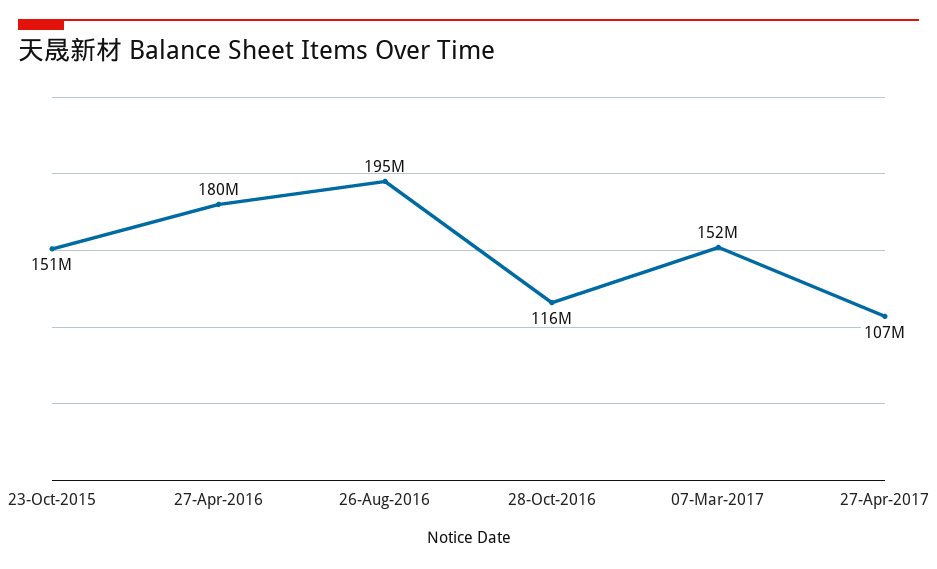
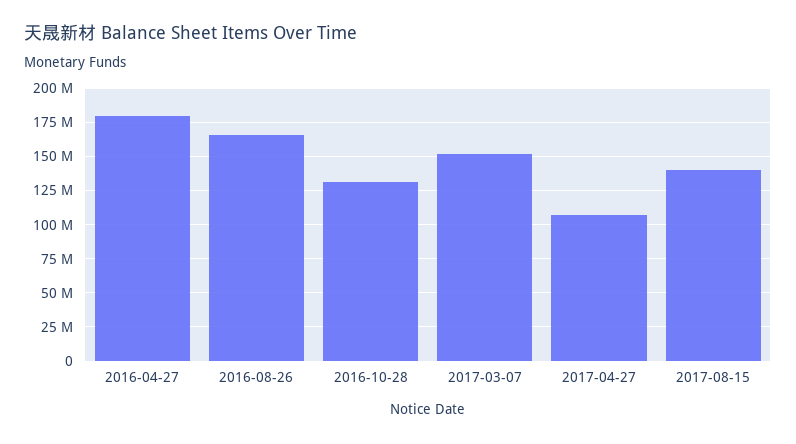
23-Oct-2015: 151000000 -> none
26-Aug-2016: 195000000 -> 165000000
28-Oct-2016: 116000000 -> 130000000
2017-08-15: none -> 140000000

